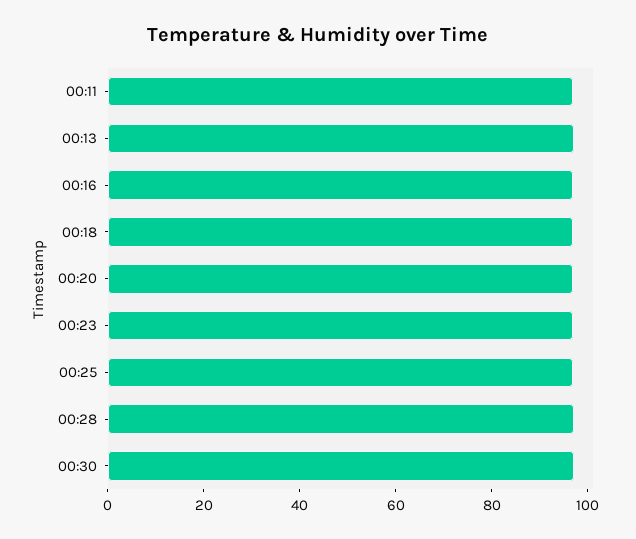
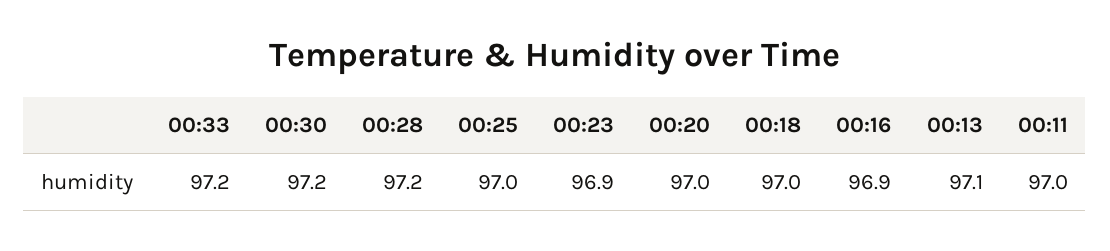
00:33: none -> 97.2

